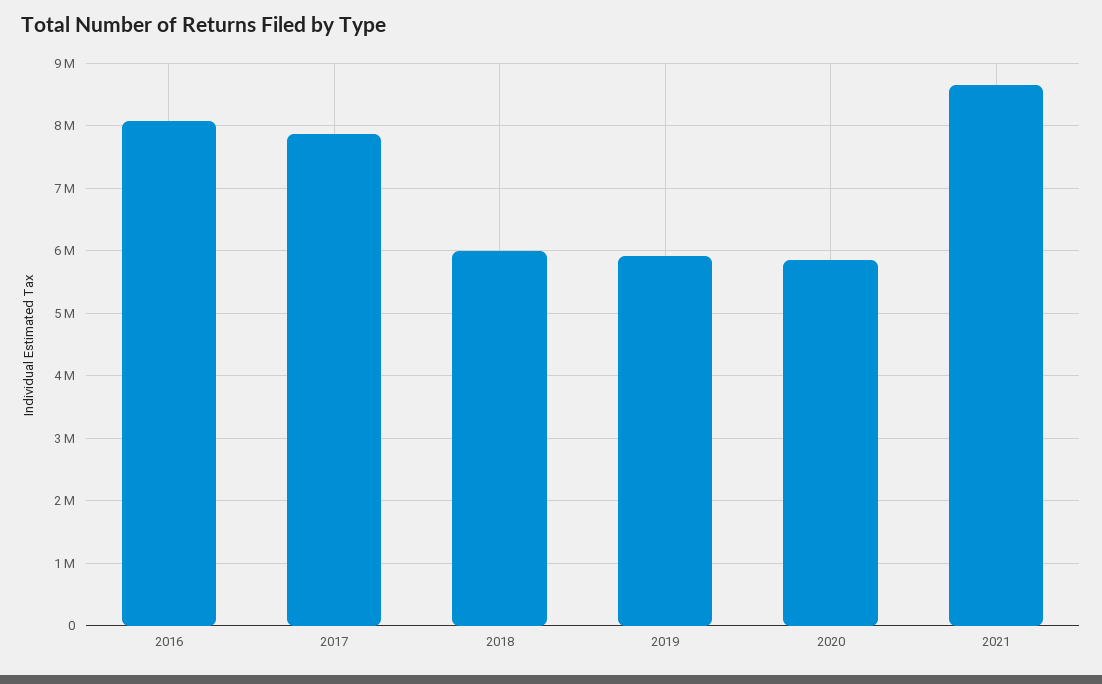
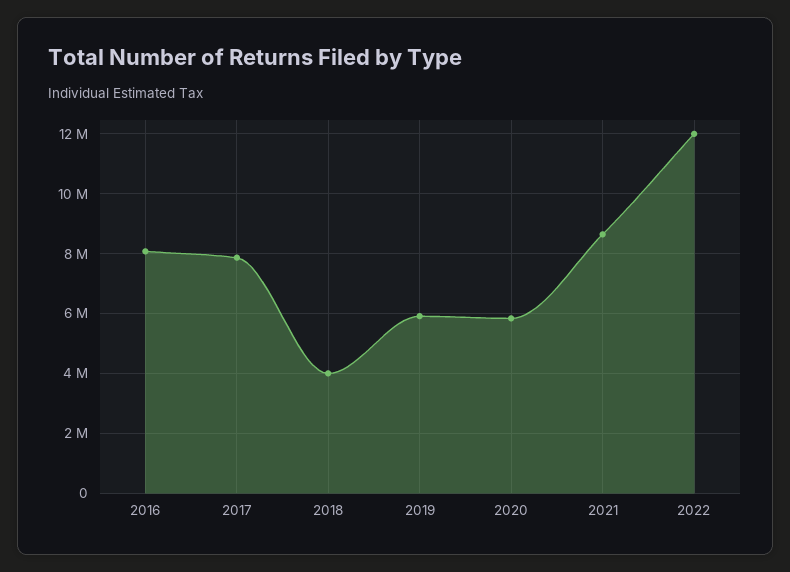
2018: 6000000 -> 4000000
2022: none -> 12000000

